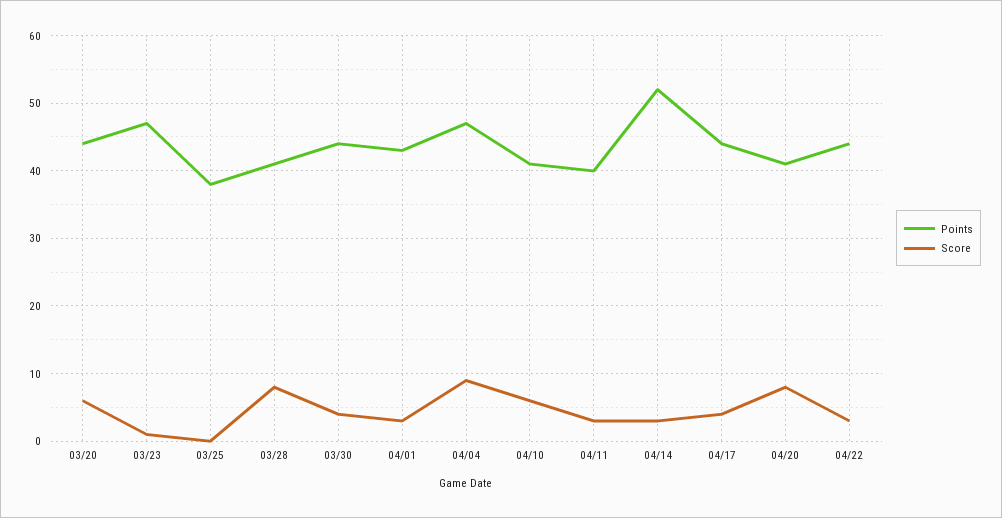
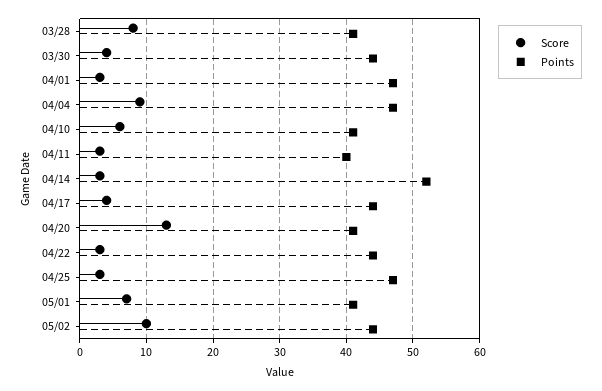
Points, 03/20: 44 -> none
Score, 03/20: 6 -> none
Points, 03/23: 47 -> none
Score, 03/23: 1 -> none
Points, 03/25: 38 -> none
Score, 03/25: 0 -> none
Points, 04/01: 43 -> 47
Score, 04/20: 8 -> 13
Score, 04/25: none -> 3
Points, 04/25: none -> 47
Score, 05/01: none -> 7
Points, 05/01: none -> 41
Score, 05/02: none -> 10
Points, 05/02: none -> 44

